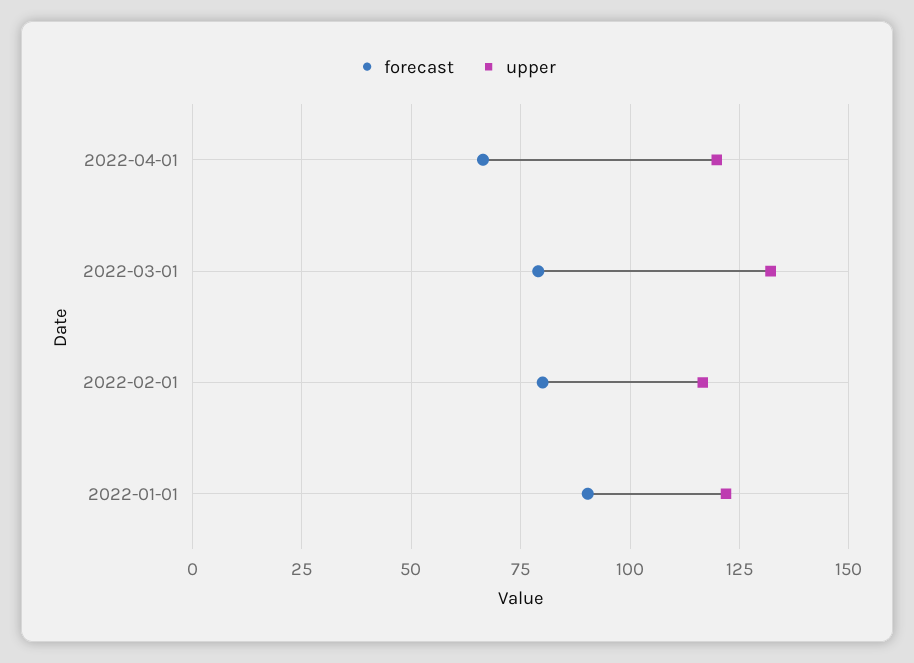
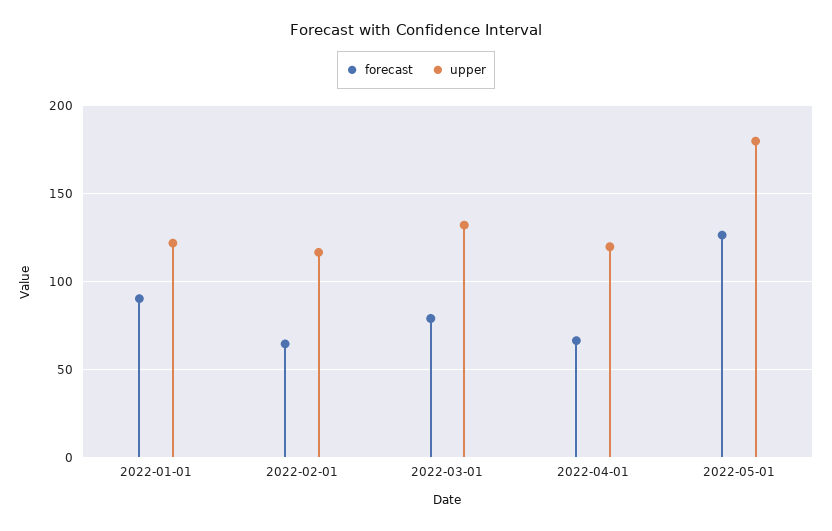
forecast, 2022-02-01: 80 -> 65
forecast, 2022-05-01: none -> 125
upper, 2022-05-01: none -> 180

